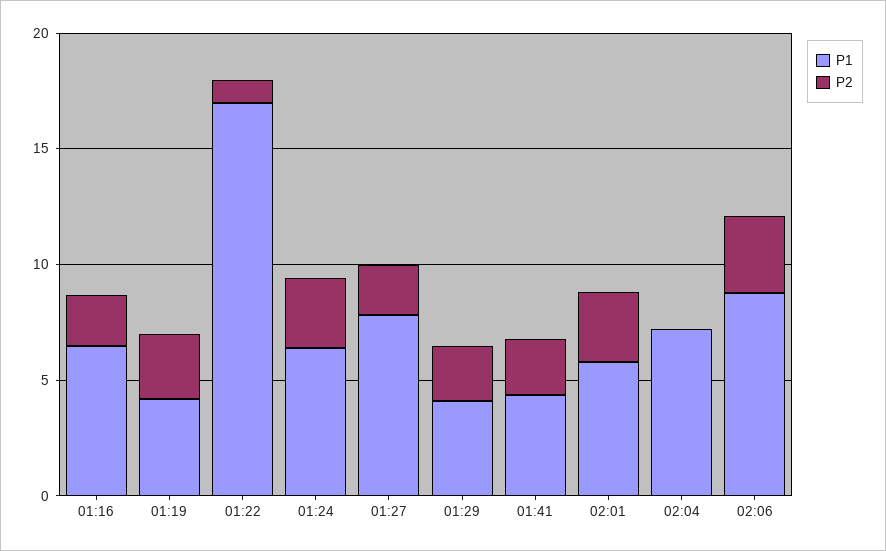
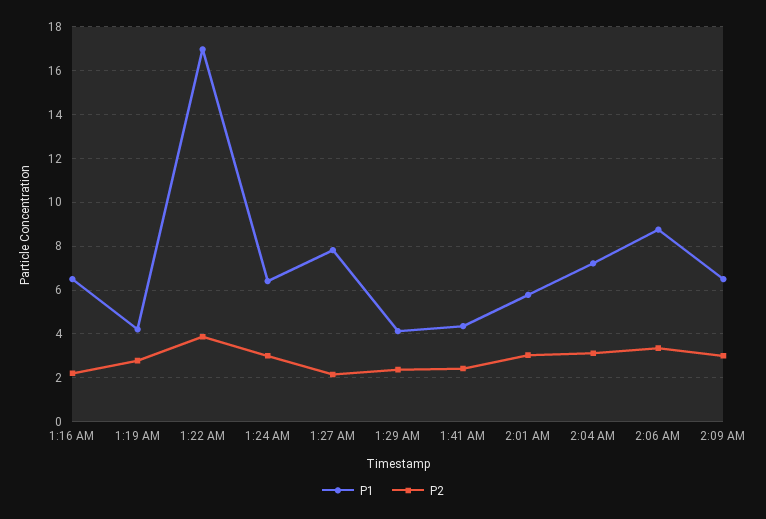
P2, 01:22: 1 -> 4
P2, 02:04: 0 -> 3
P1, 2:09 AM: none -> 6.5
P2, 2:09 AM: none -> 3

